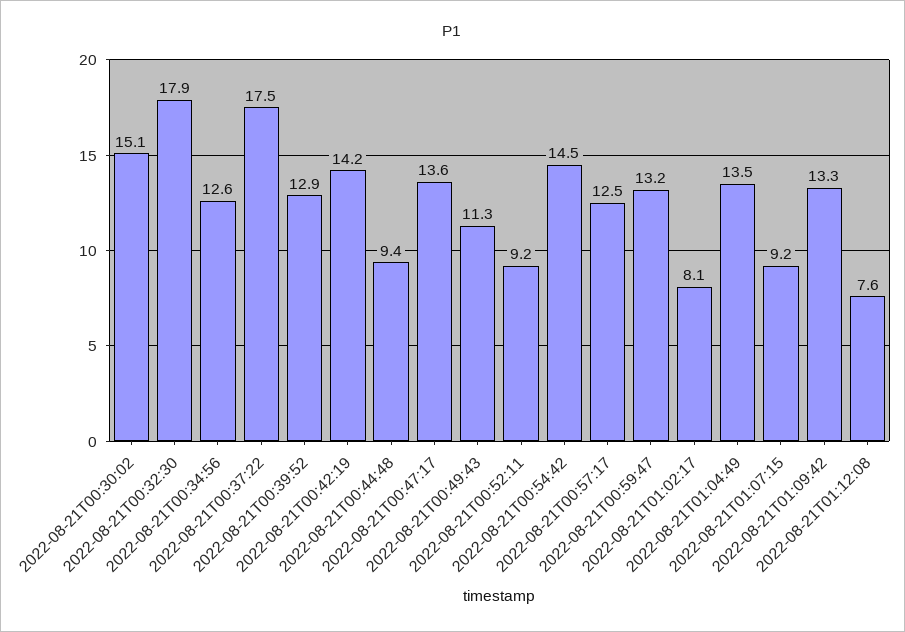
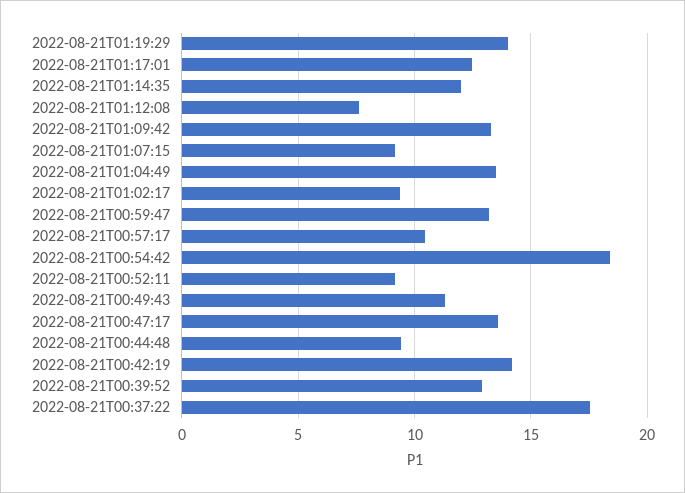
2022-08-21T00:30:02: 15.1 -> none
2022-08-21T00:32:30: 17.9 -> none
2022-08-21T00:34:56: 12.6 -> none
2022-08-21T00:54:42: 14.5 -> 18.5
2022-08-21T00:57:17: 12.5 -> 10.5
2022-08-21T01:02:17: 8.1 -> 9.5
2022-08-21T01:19:29: none -> 14
2022-08-21T01:17:01: none -> 12.5
2022-08-21T01:14:35: none -> 12

